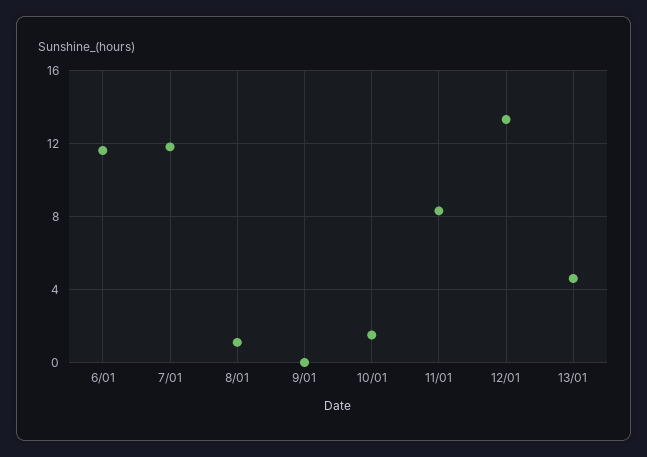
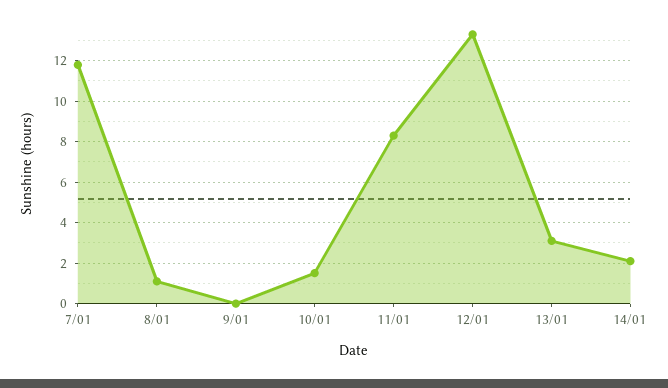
6/01: 11.5 -> none
13/01: 4.5 -> 3
14/01: none -> 2

